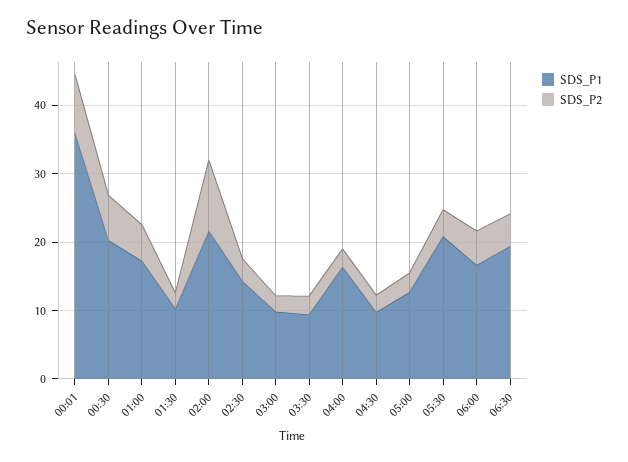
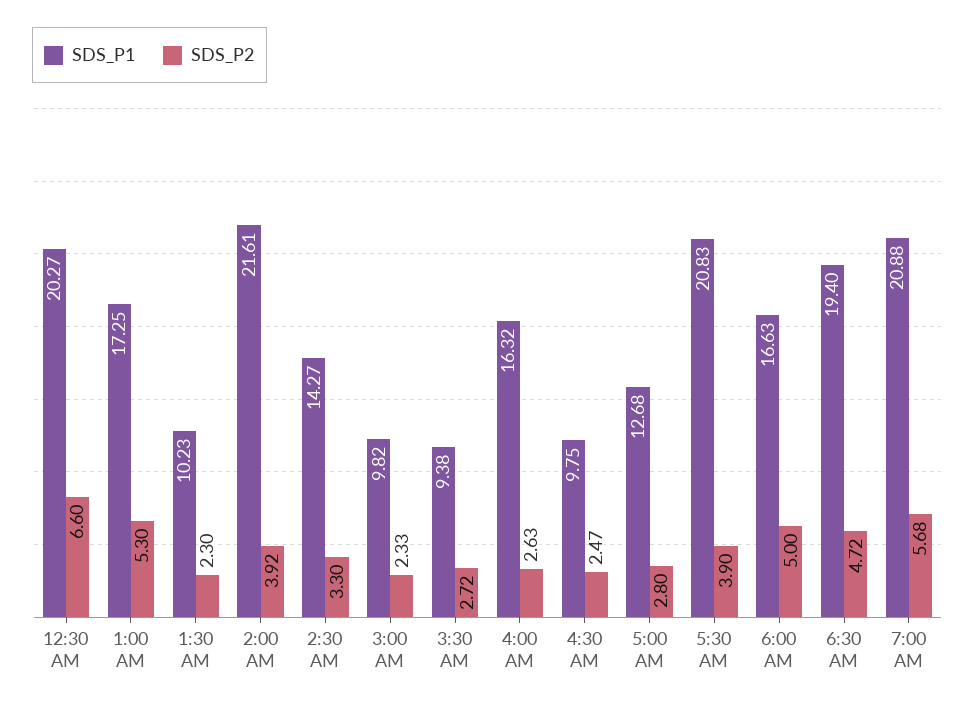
SDS_P1, 00:01: 36 -> none
SDS_P2, 00:01: 8 -> none
SDS_P2, 02:00: 10 -> 3.92
SDS_P1, 7:00 AM: none -> 20.88
SDS_P2, 7:00 AM: none -> 5.68

